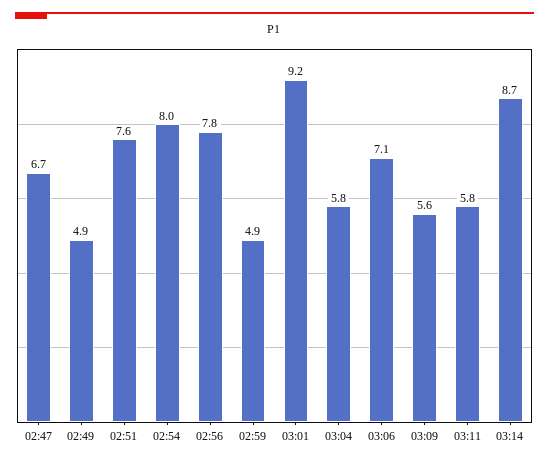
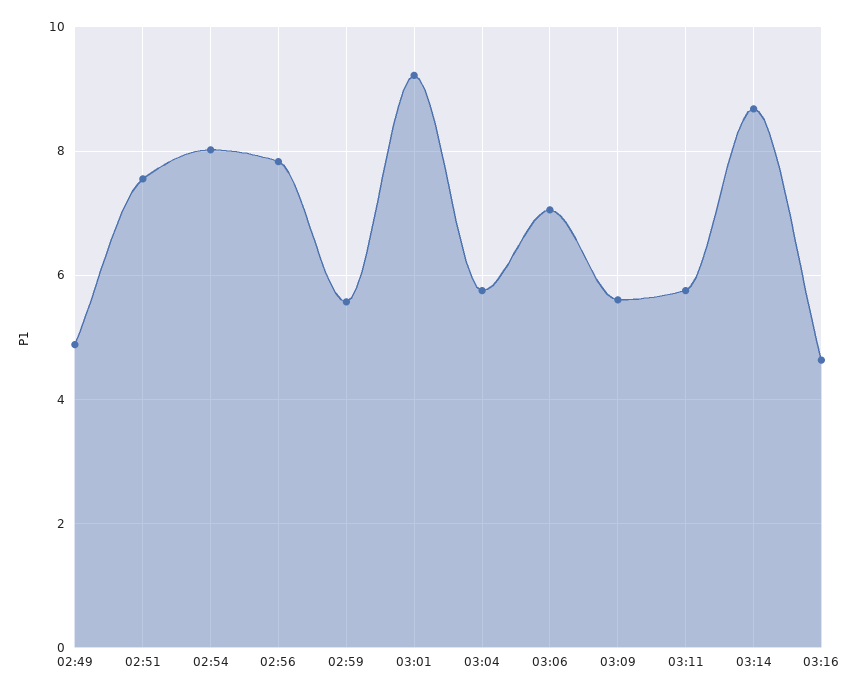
02:47: 6.7 -> none
02:59: 4.9 -> 5.6
03:16: none -> 4.6

